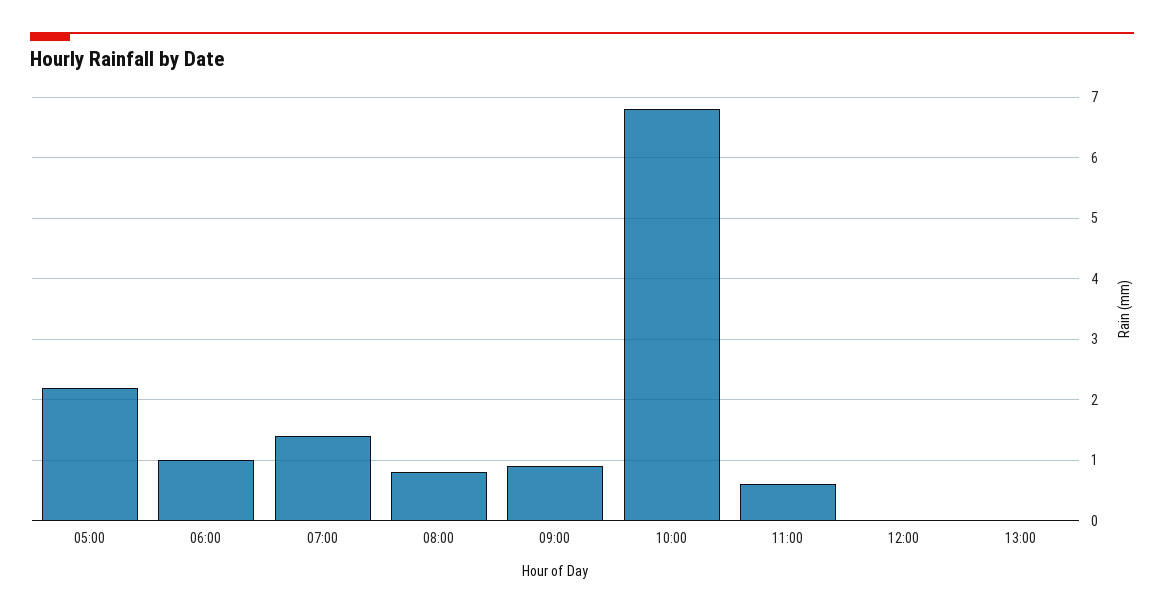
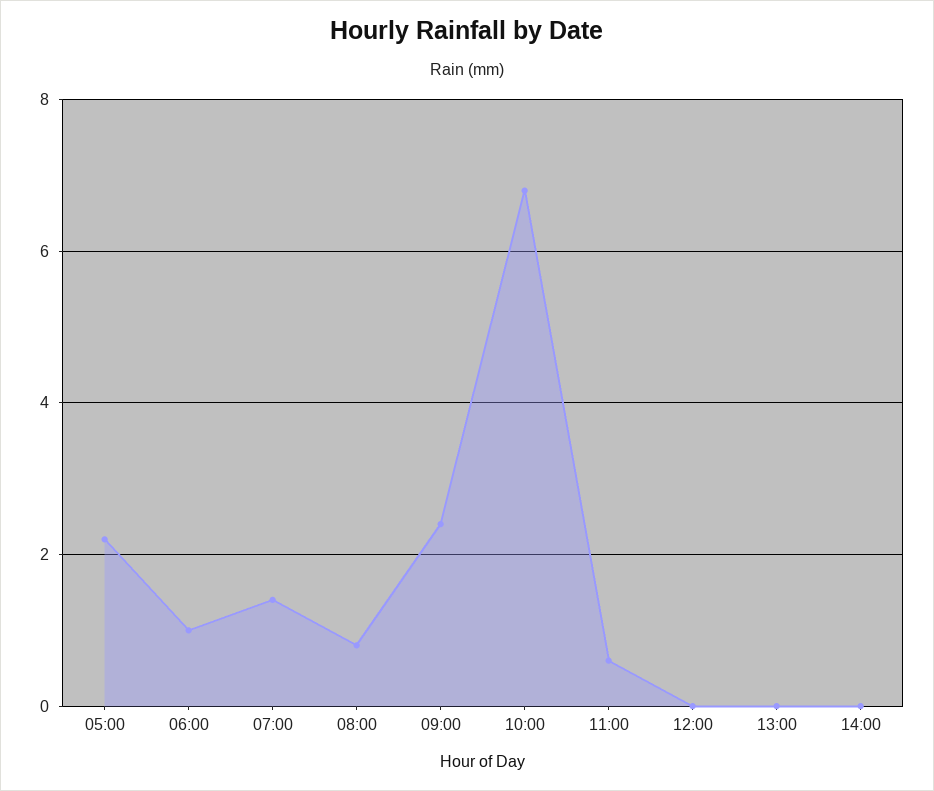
09:00: 0.9 -> 2.5
14:00: none -> 0

